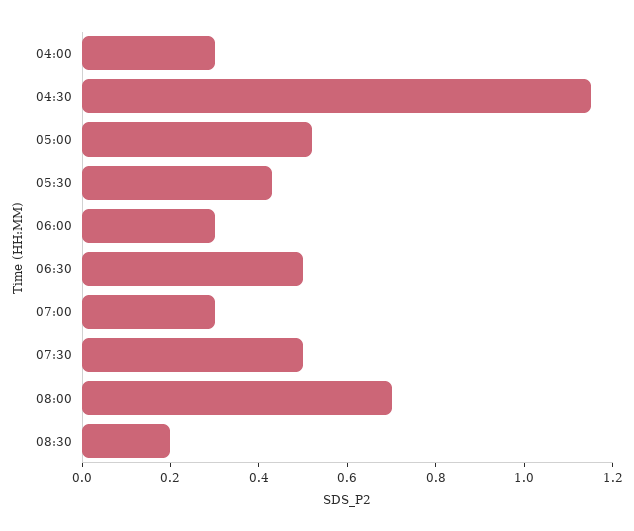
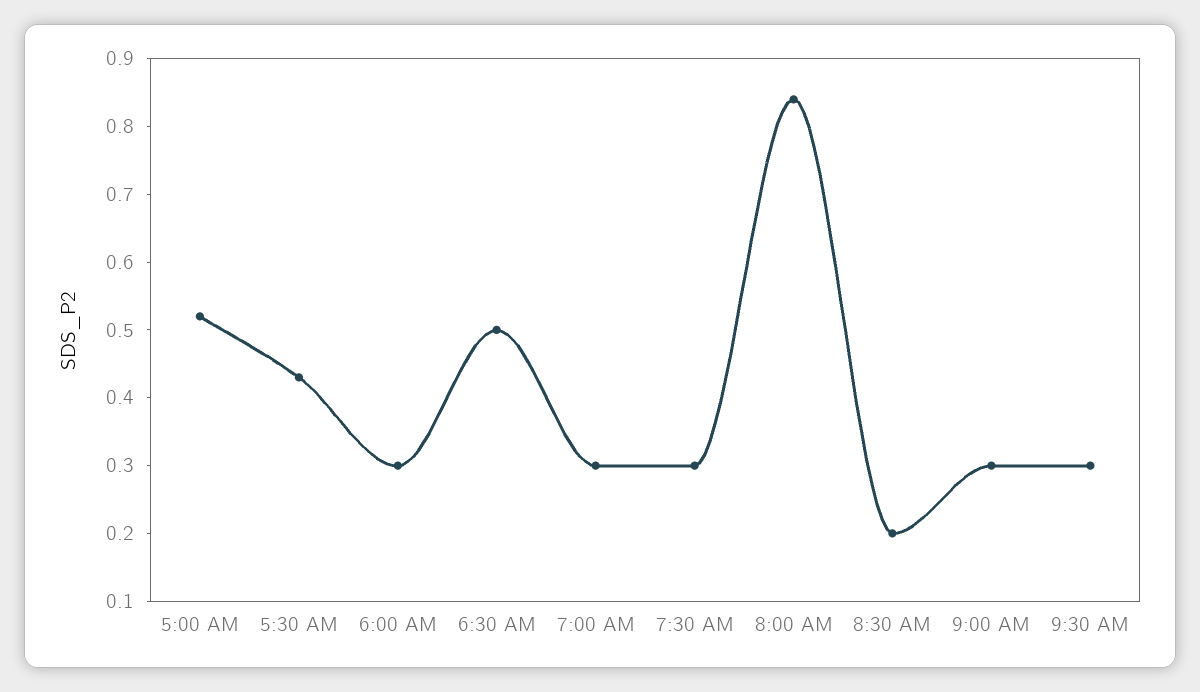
04:00: 0.3 -> none
04:30: 1.15 -> none
07:30: 0.5 -> 0.3
08:00: 0.7 -> 0.85
9:00 AM: none -> 0.3
9:30 AM: none -> 0.3

